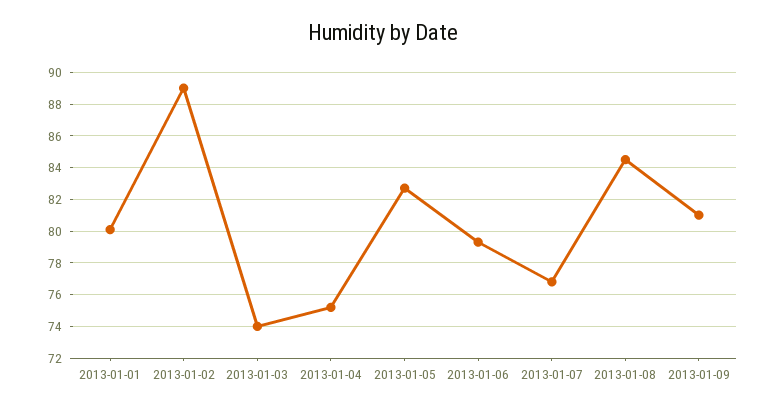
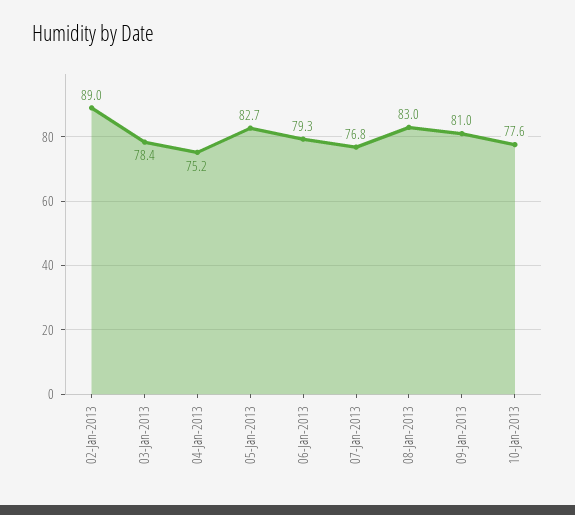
2013-01-01: 80 -> none
2013-01-03: 74 -> 78.4
2013-01-08: 84.5 -> 83
10-Jan-2013: none -> 77.6

